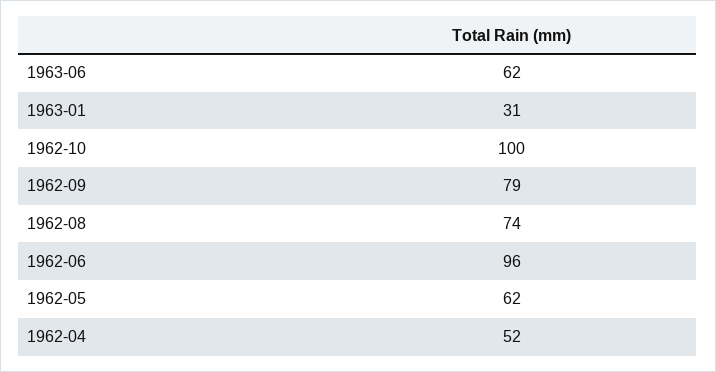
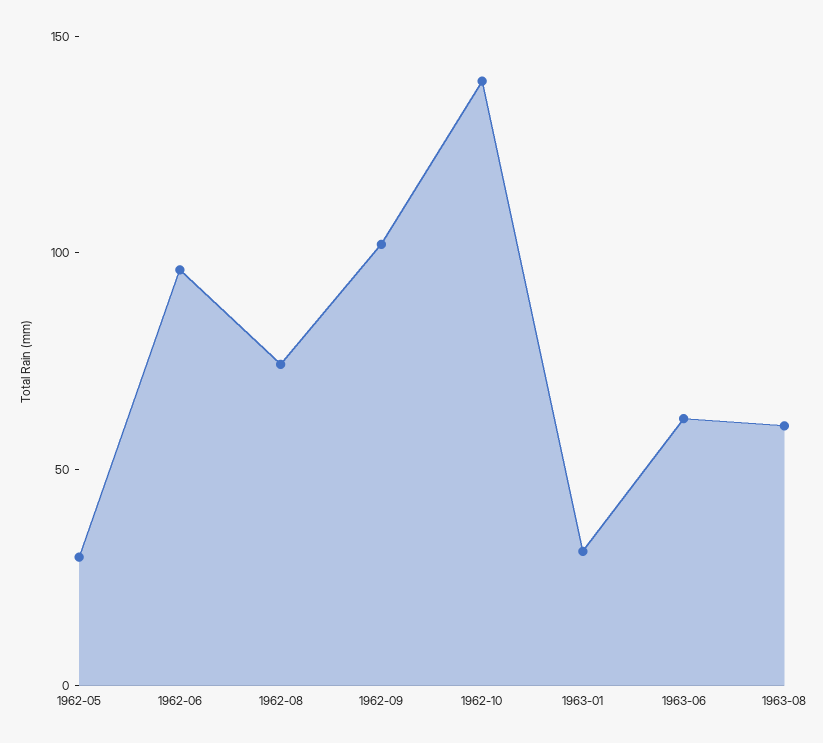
1962-10: 100 -> 140
1962-09: 79 -> 100
1962-05: 62 -> 30
1962-04: 52 -> none
1963-08: none -> 60

